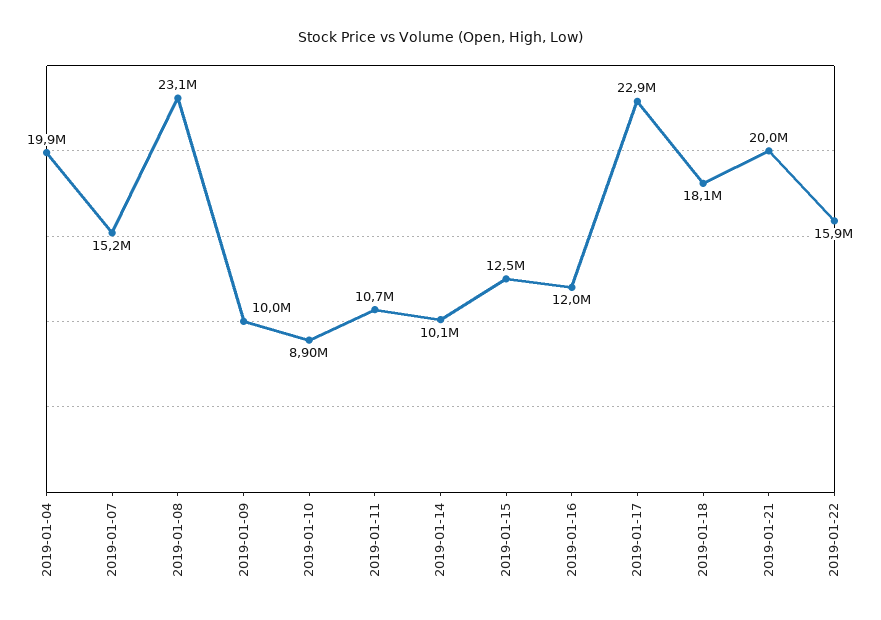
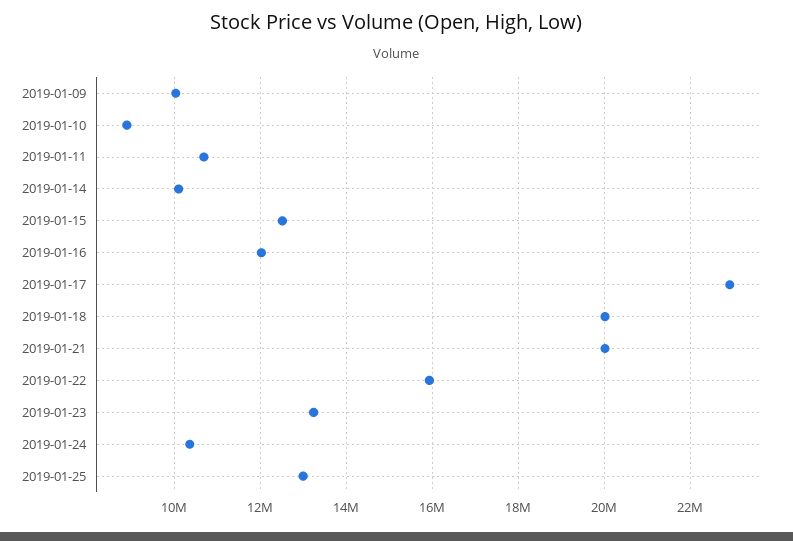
2019-01-04: 19900000 -> none
2019-01-07: 15200000 -> none
2019-01-08: 23100000 -> none
2019-01-18: 18100000 -> 20000000
2019-01-23: none -> 13200000
2019-01-24: none -> 10400000
2019-01-25: none -> 13000000

